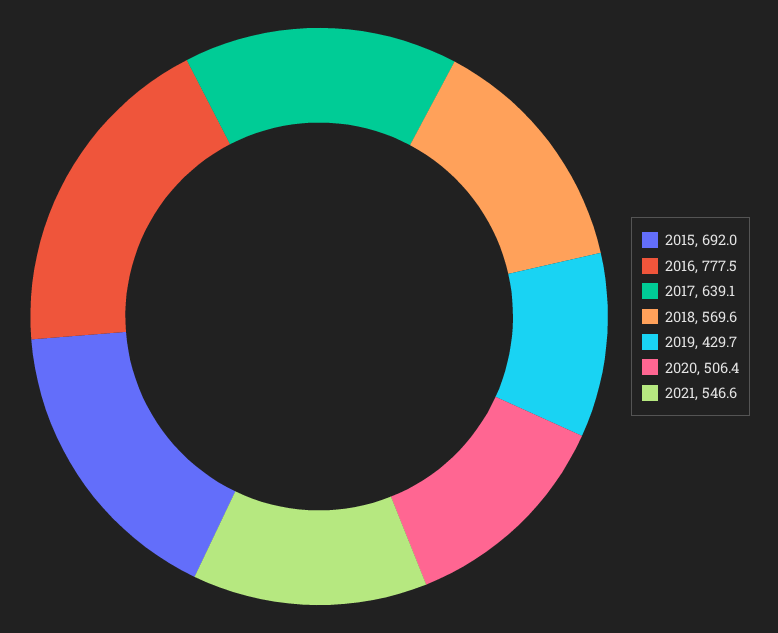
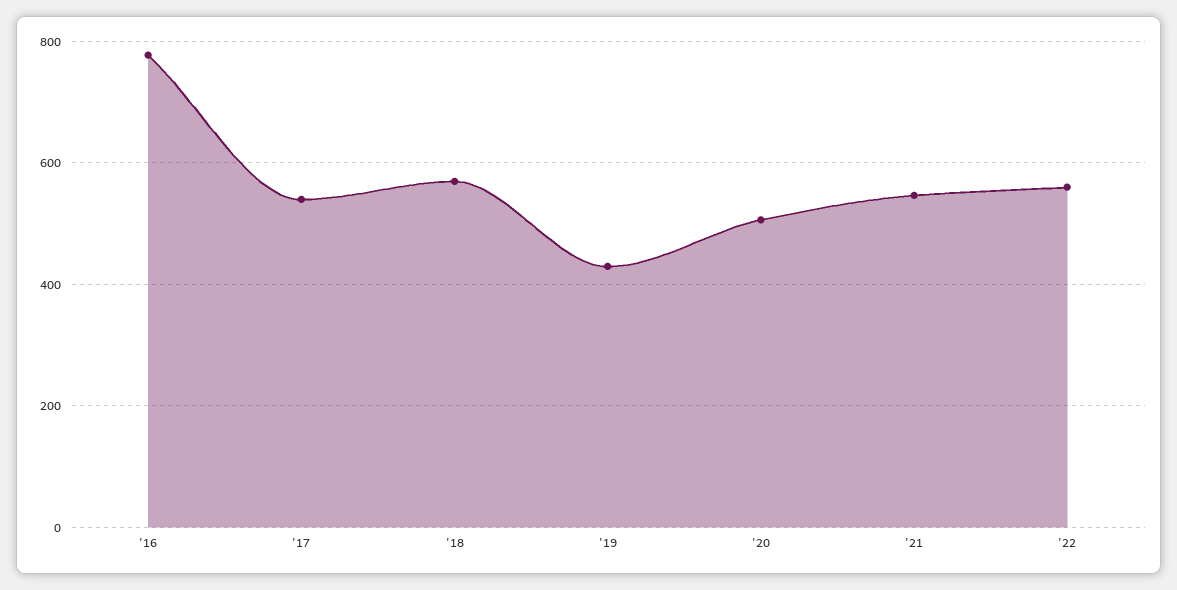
2015: 692 -> none
2017: 639.1 -> 540
'22: none -> 560

